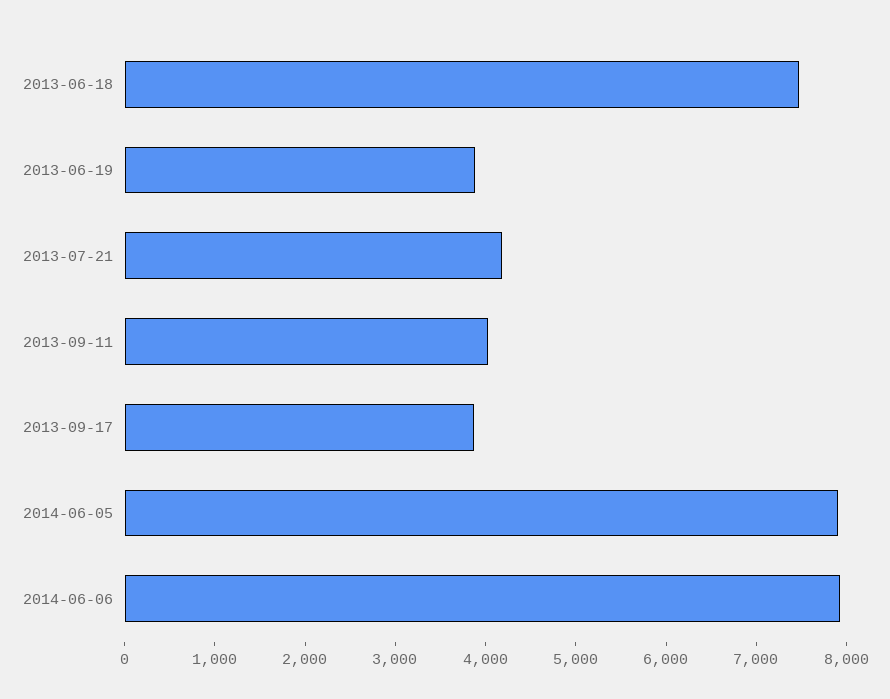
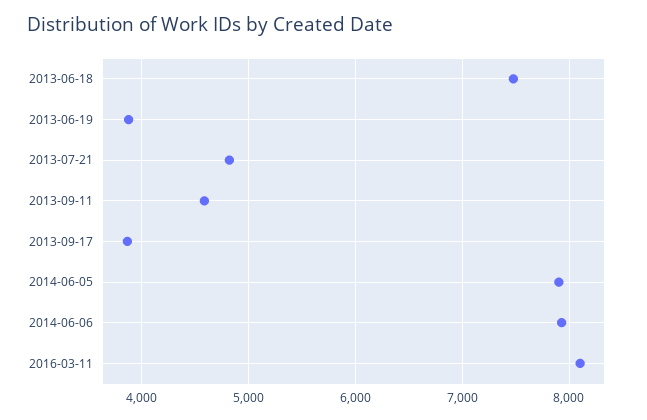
2013-07-21: 4200 -> 4800
2013-09-11: 4000 -> 4600
2016-03-11: none -> 8100

